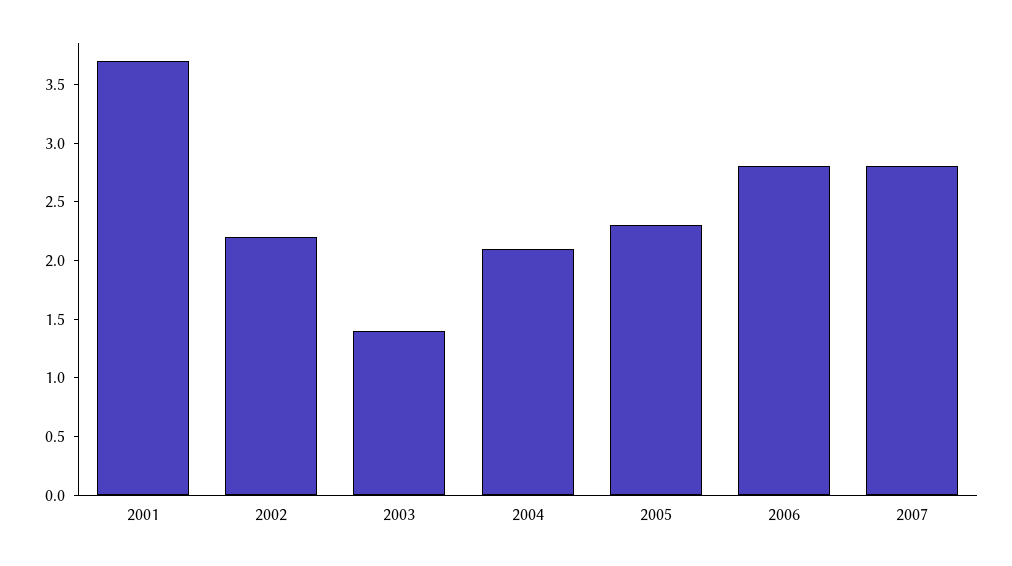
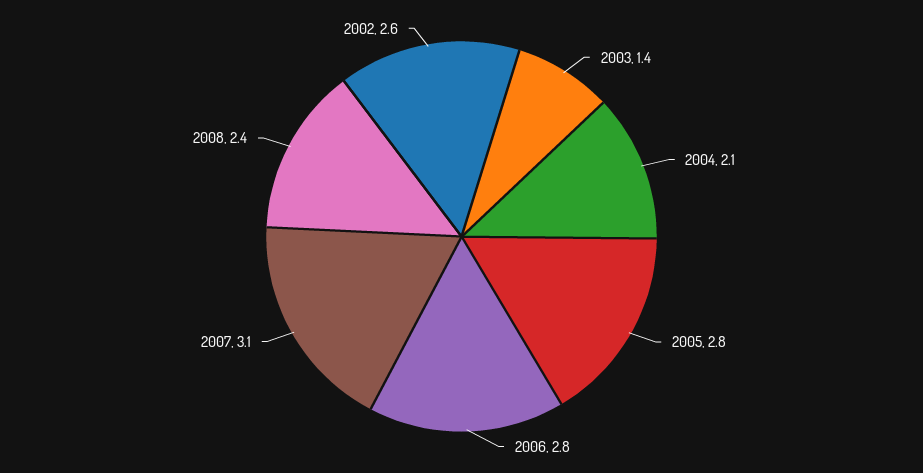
2001: 3.7 -> none
2002: 2.2 -> 2.6
2005: 2.3 -> 2.8
2007: 2.8 -> 3.1
2008: none -> 2.4

